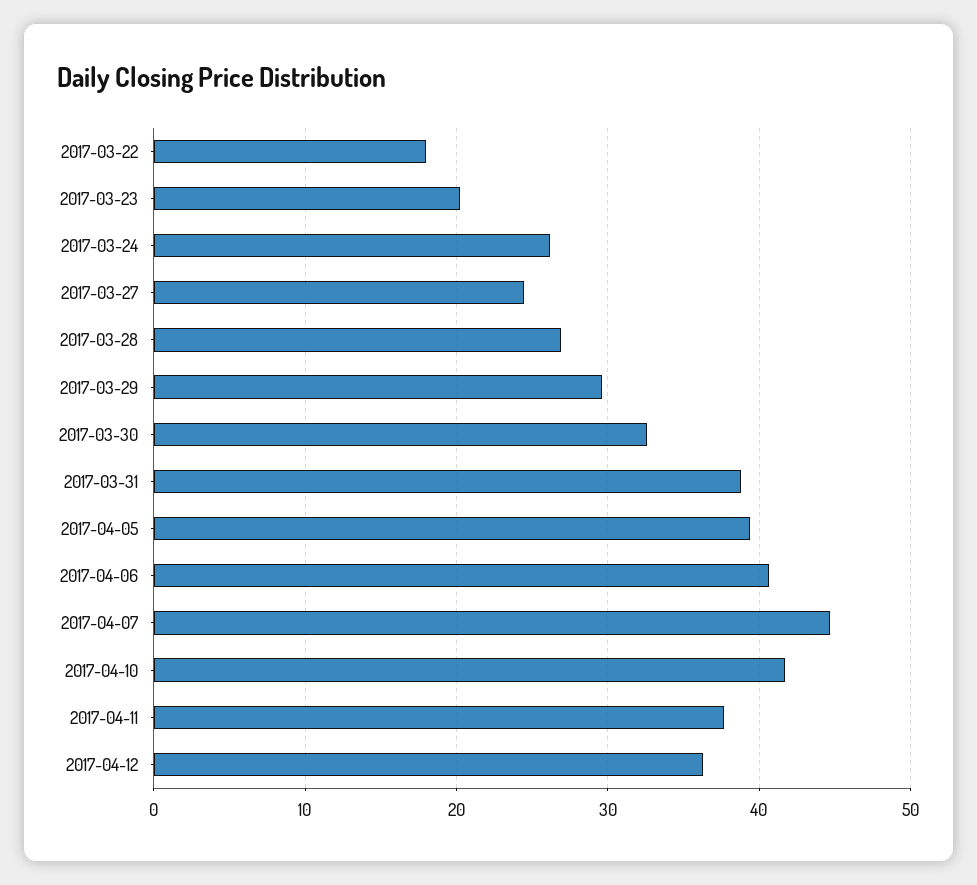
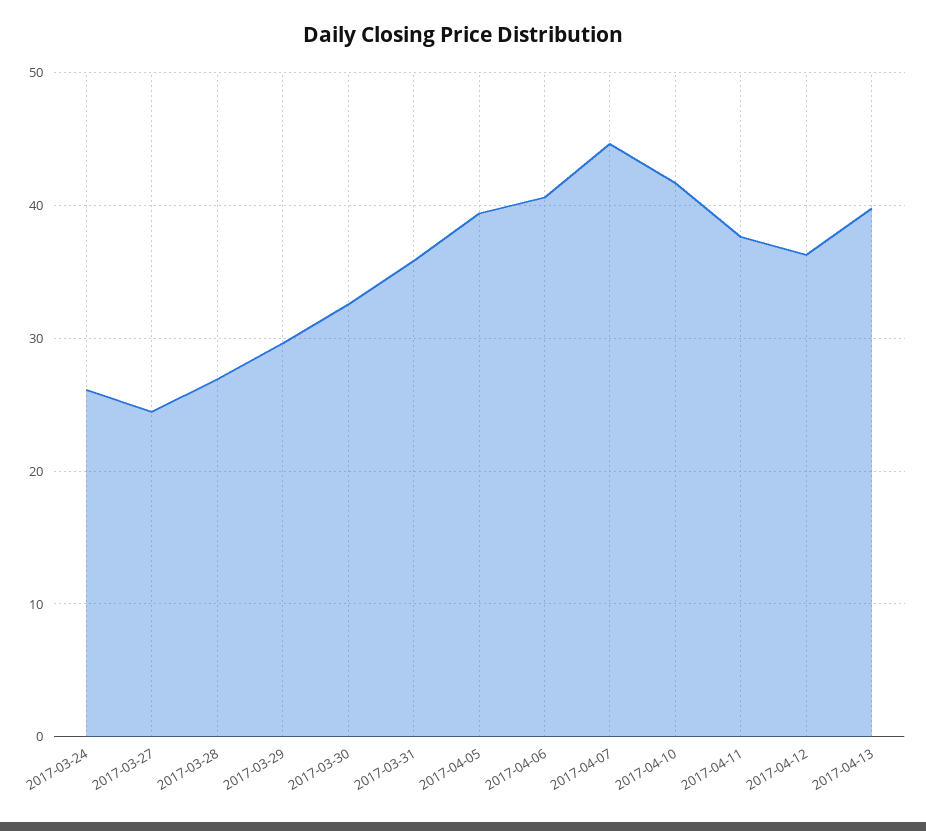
2017-03-22: 18 -> none
2017-03-23: 20 -> none
2017-03-31: 39 -> 36
2017-04-13: none -> 40

